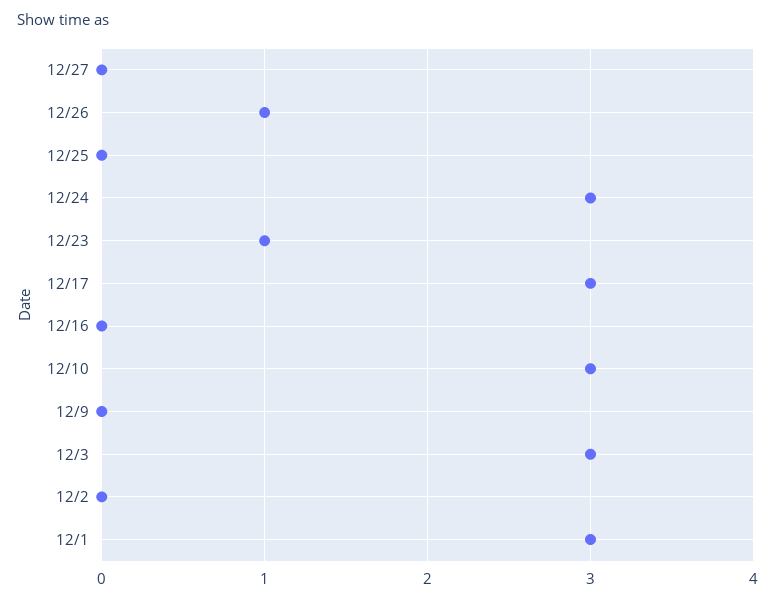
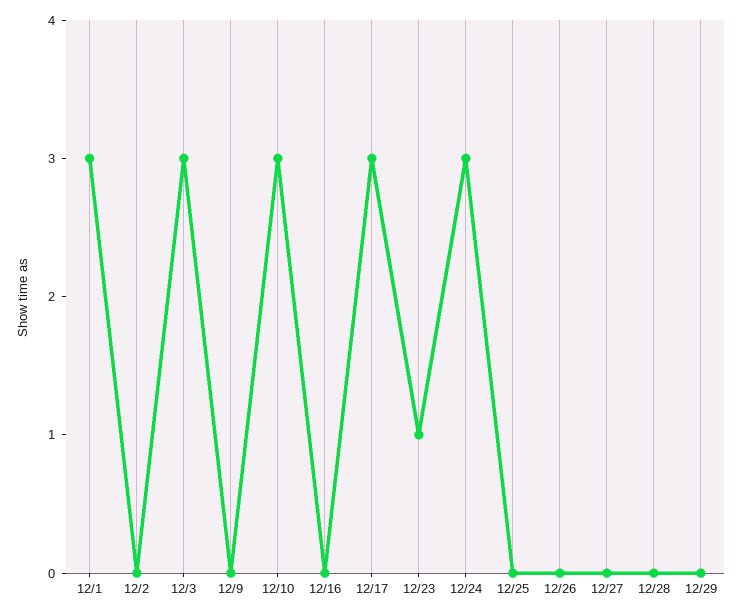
12/26: 1 -> 0
12/28: none -> 0
12/29: none -> 0

